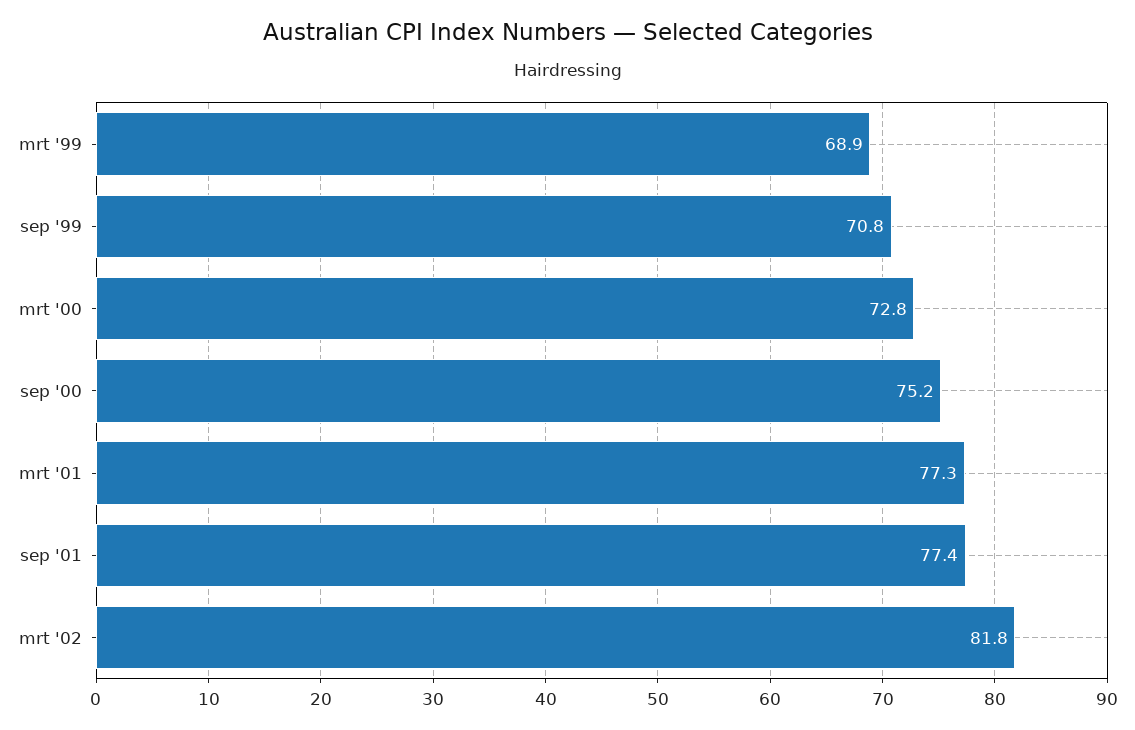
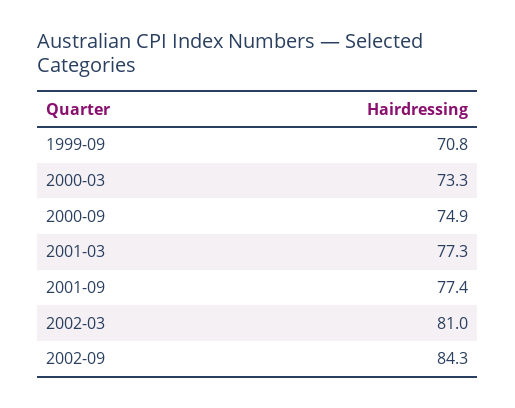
mrt '99: 68.9 -> none
mrt '00: 72.8 -> 73.3
sep '00: 75.2 -> 74.9
mrt '02: 81.8 -> 81
2002-09: none -> 84.3

